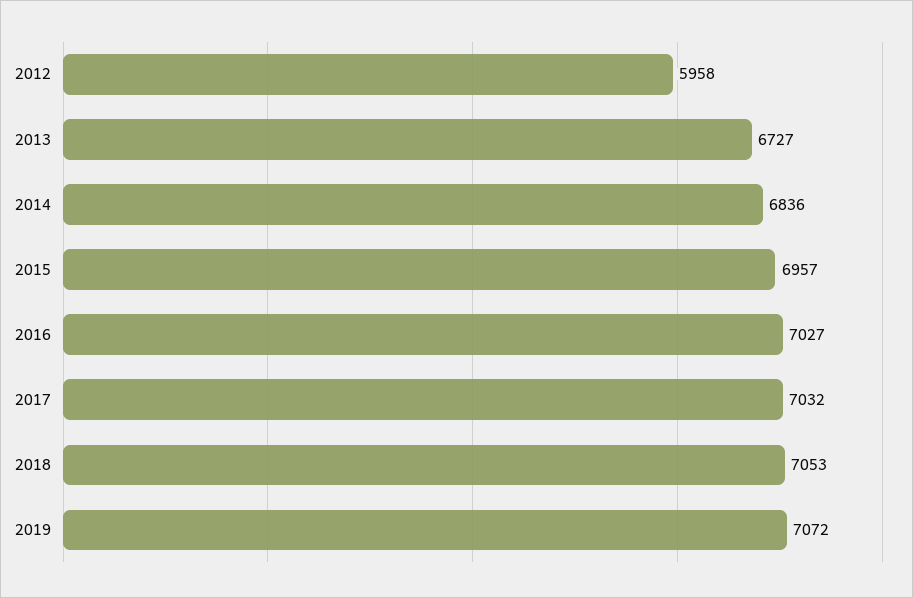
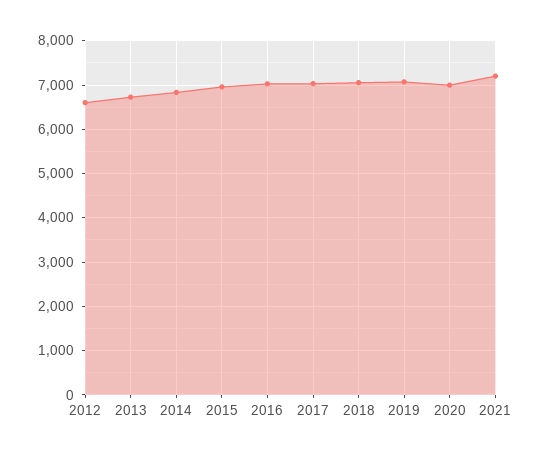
2012: 5958 -> 6600
2020: none -> 7000
2021: none -> 7200

